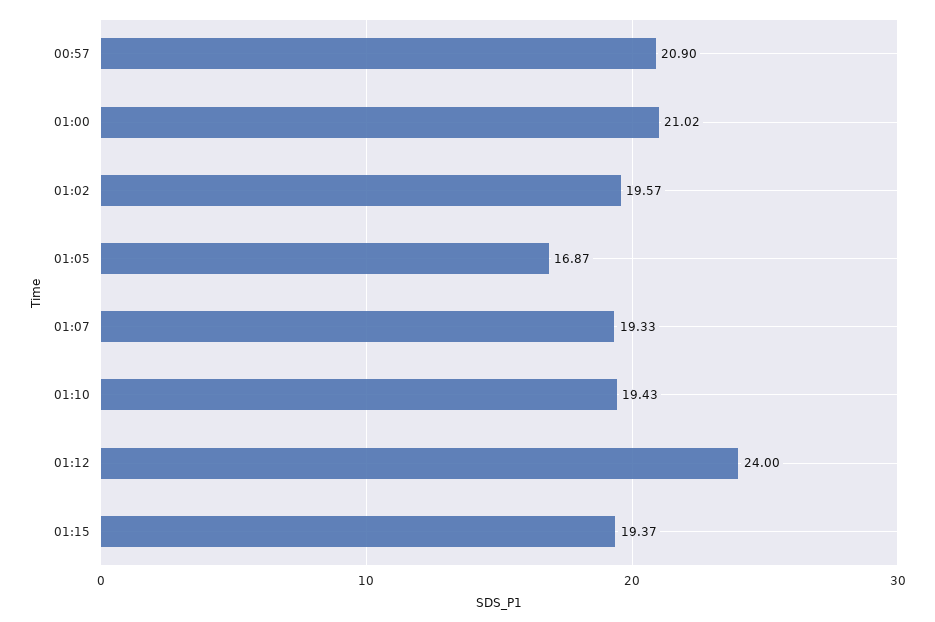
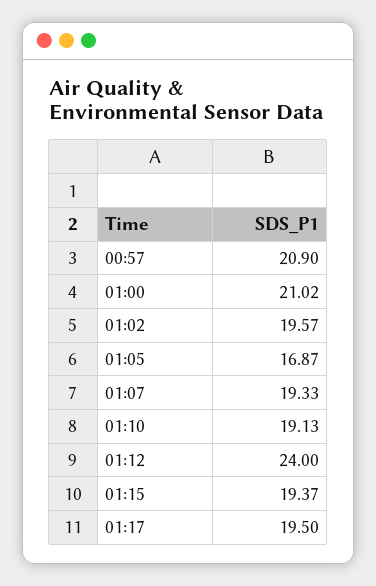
01:10: 19.43 -> 19.13
01:17: none -> 19.5

